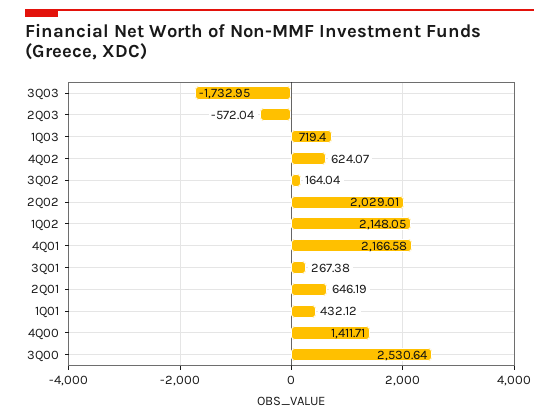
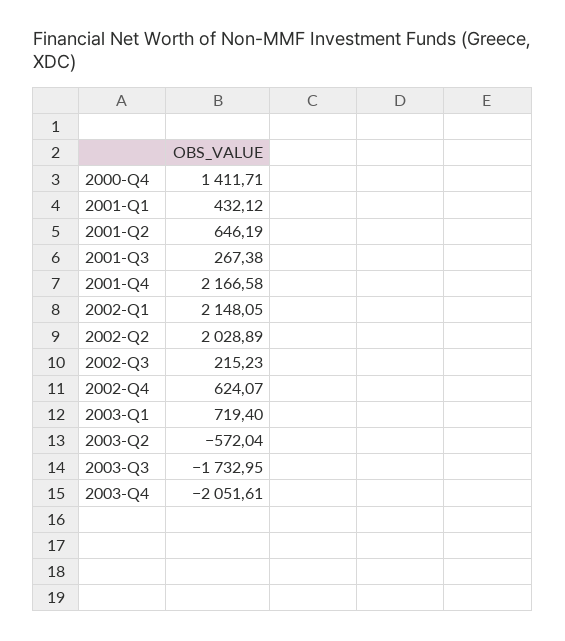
3Q02: 164.04 -> 215.23
2Q02: 2029.01 -> 2028.89
3Q00: 2530.64 -> none
2003-Q4: none -> -2051.61

